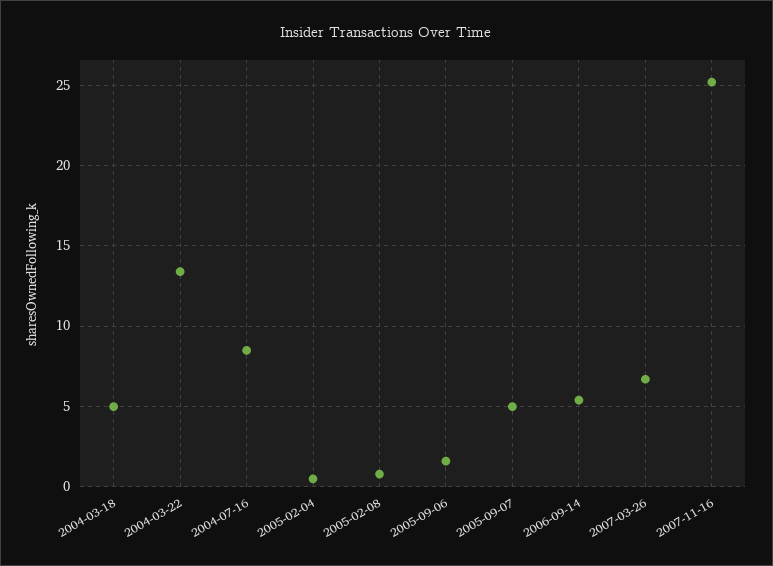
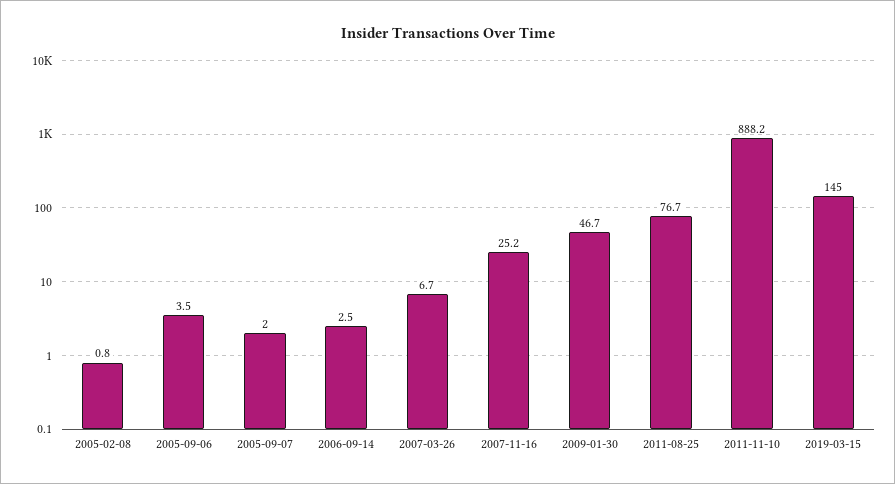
2004-03-18: 5 -> none
2004-03-22: 13.5 -> none
2004-07-16: 8.5 -> none
2005-02-04: 0.5 -> none
2005-09-06: 1.5 -> 3.5
2005-09-07: 5 -> 2
2006-09-14: 5.5 -> 2.5
2009-01-30: none -> 46.7
2011-08-25: none -> 76.7
2011-11-10: none -> 888.2
2019-03-15: none -> 145

